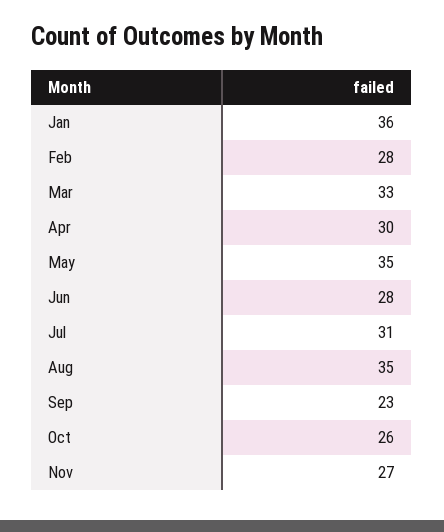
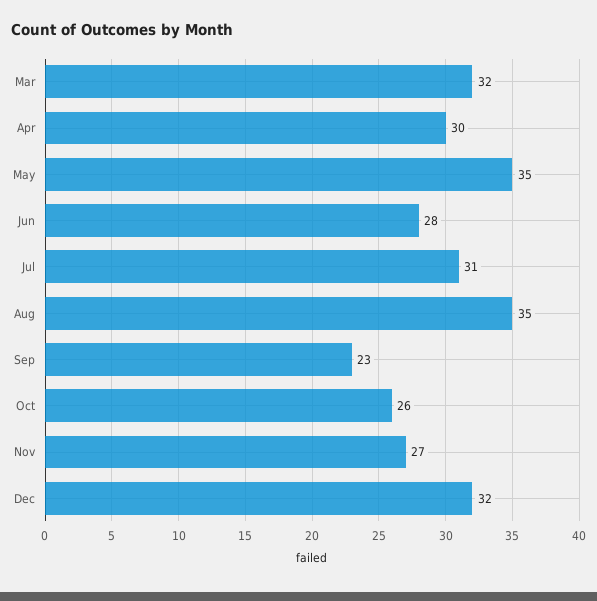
Jan: 36 -> none
Feb: 28 -> none
Mar: 33 -> 32
Dec: none -> 32

